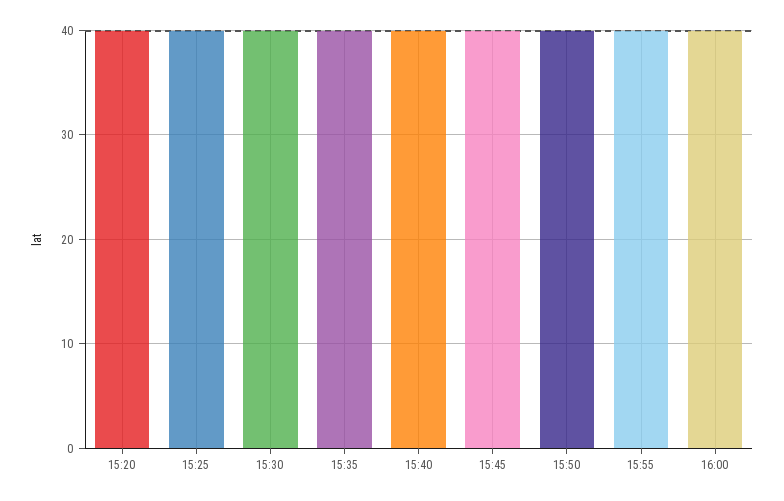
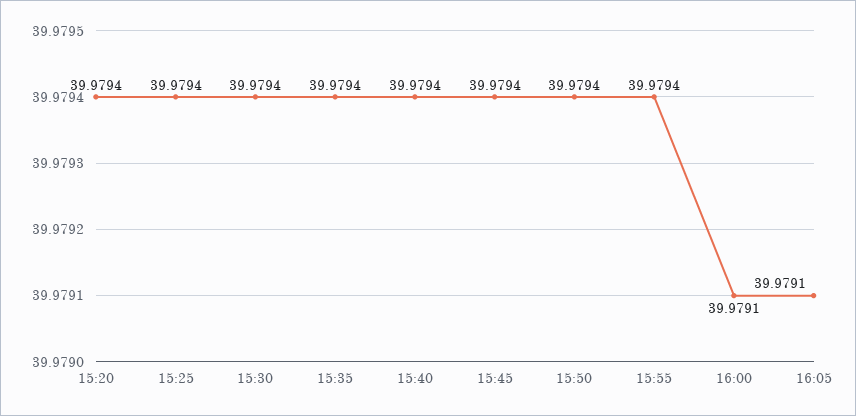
16:05: none -> 39.9791

